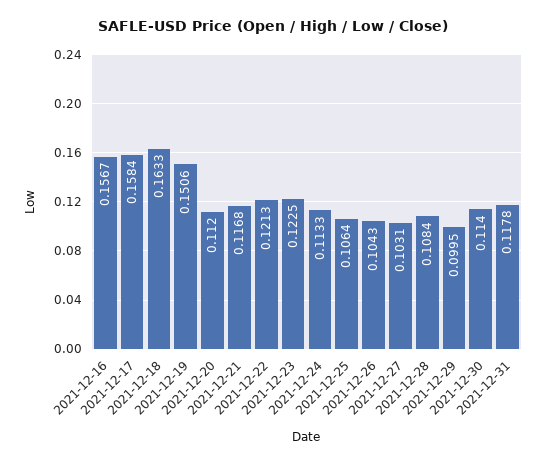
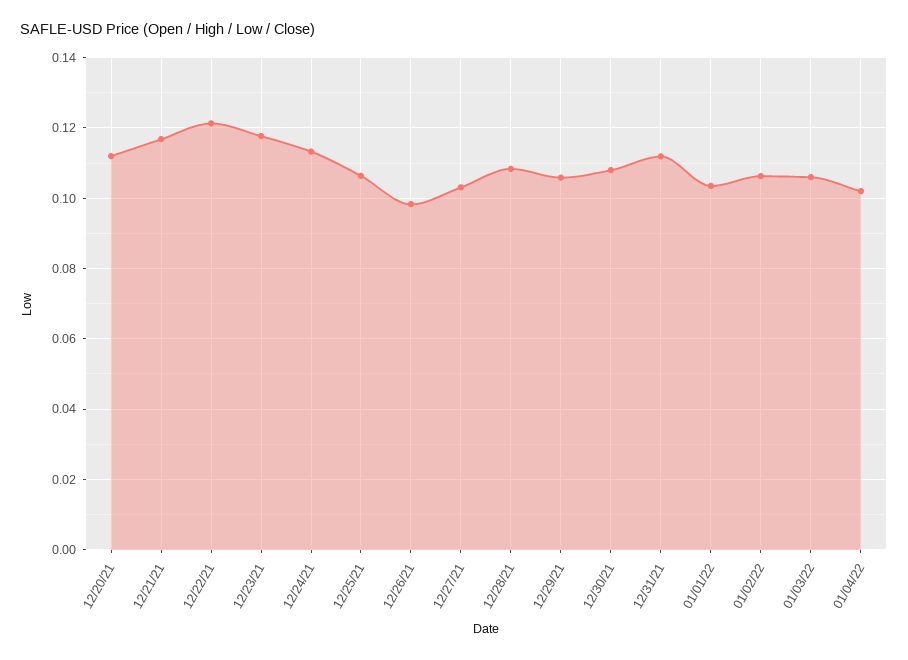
2021-12-16: 0.1567 -> none
2021-12-17: 0.1584 -> none
2021-12-18: 0.1633 -> none
2021-12-19: 0.1506 -> none
2021-12-23: 0.1225 -> 0.118
2021-12-26: 0.1043 -> 0.098
2021-12-29: 0.0995 -> 0.106
2021-12-30: 0.114 -> 0.108
2021-12-31: 0.1178 -> 0.112
01/01/22: none -> 0.104
01/02/22: none -> 0.106
01/03/22: none -> 0.106
01/04/22: none -> 0.102

